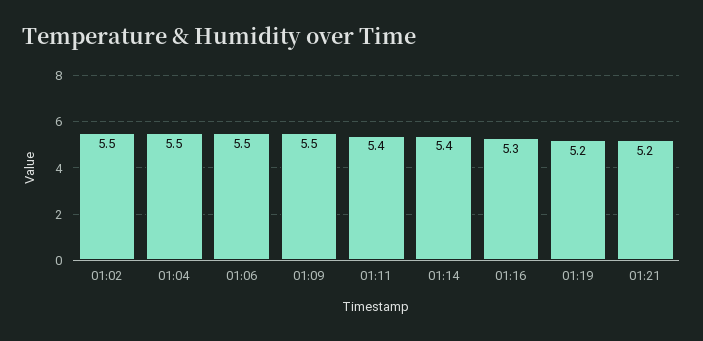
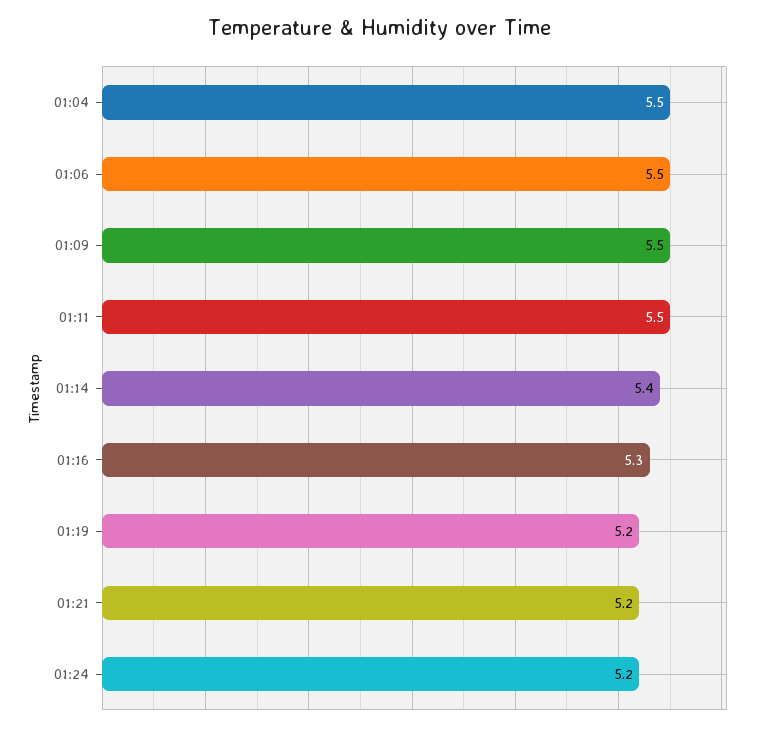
01:02: 5.5 -> none
01:11: 5.4 -> 5.5
01:24: none -> 5.2

